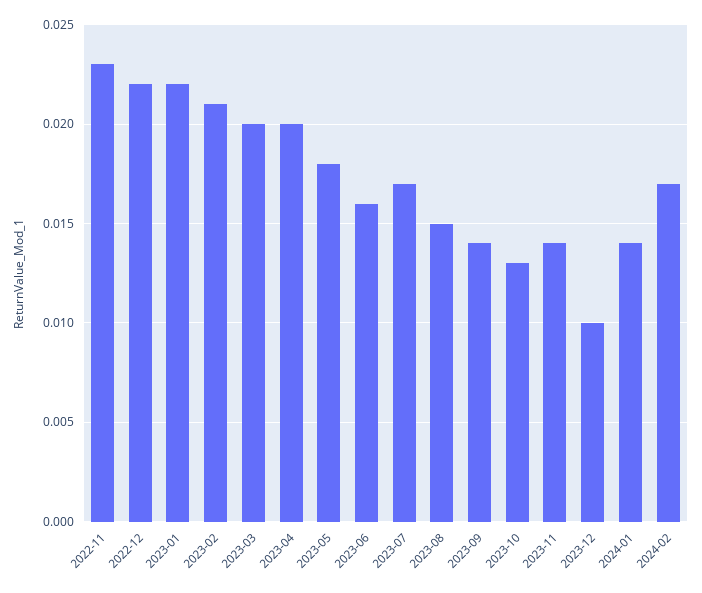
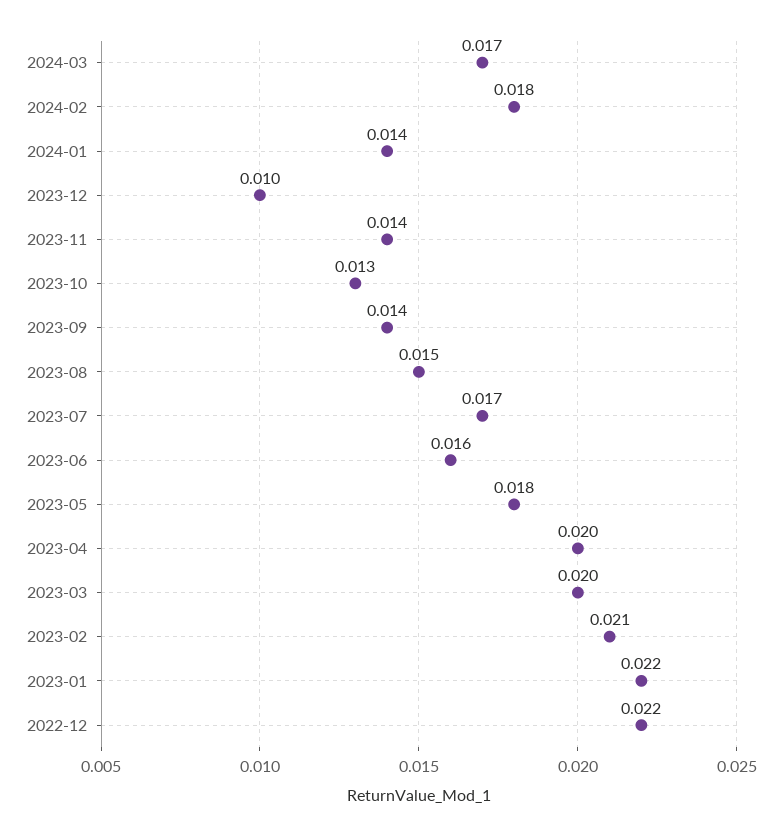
2022-11: 0.023 -> none
2024-02: 0.017 -> 0.018
2024-03: none -> 0.017

